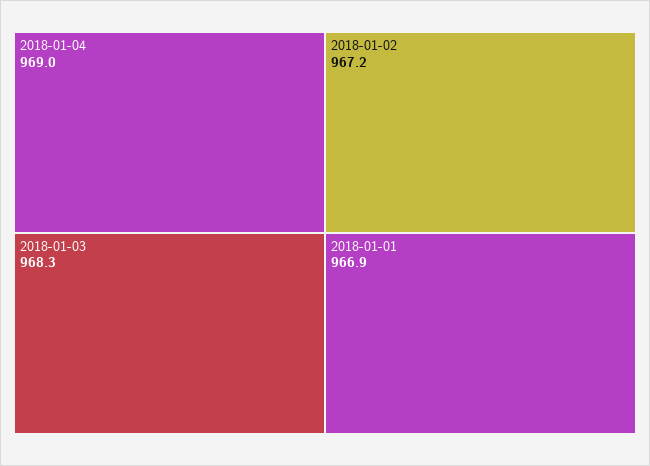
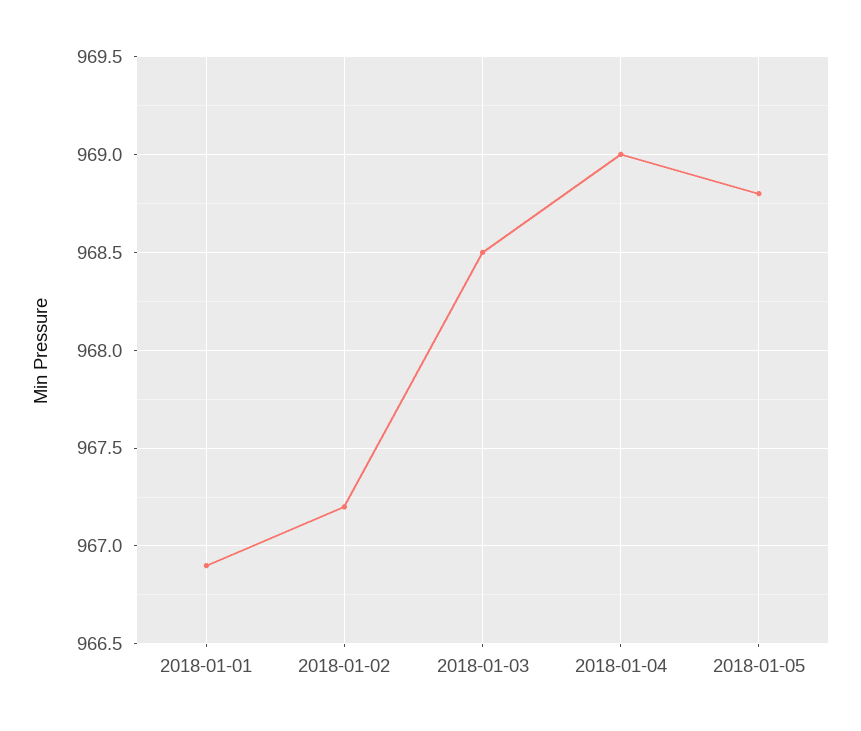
2018-01-03: 968.3 -> 968.5
2018-01-05: none -> 968.8

